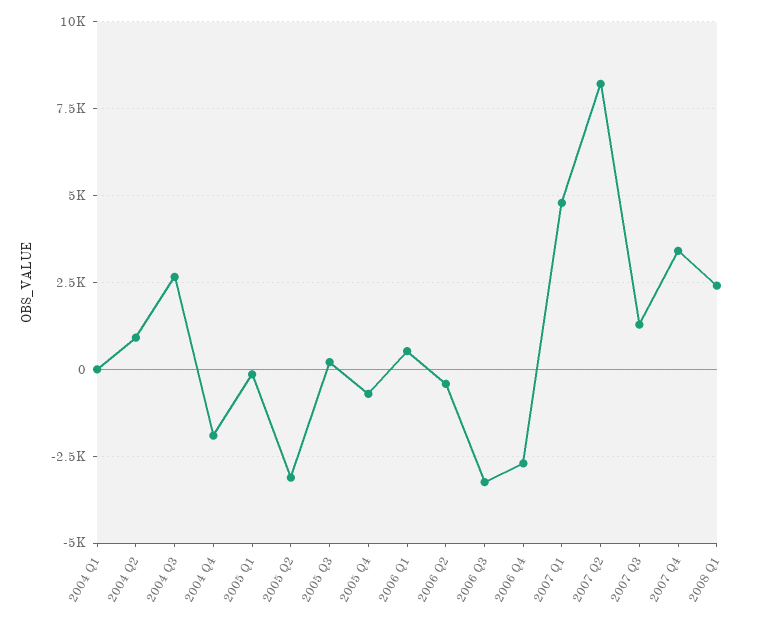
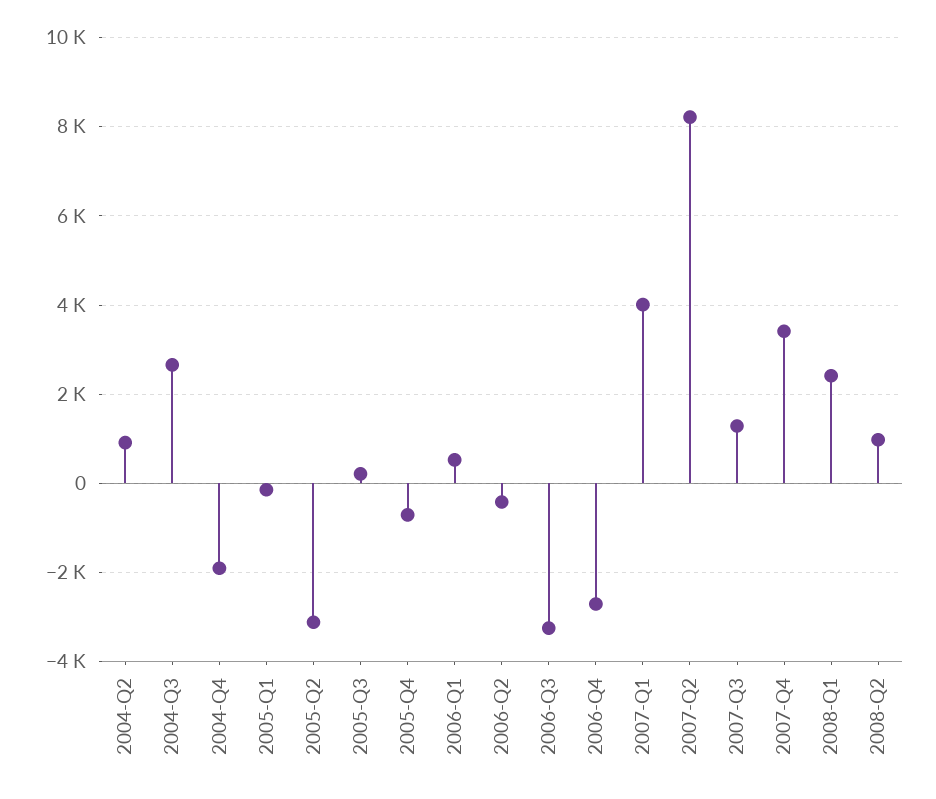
2004 Q1: 0 -> none
2007 Q1: 4750 -> 4000
2008-Q2: none -> 1000

